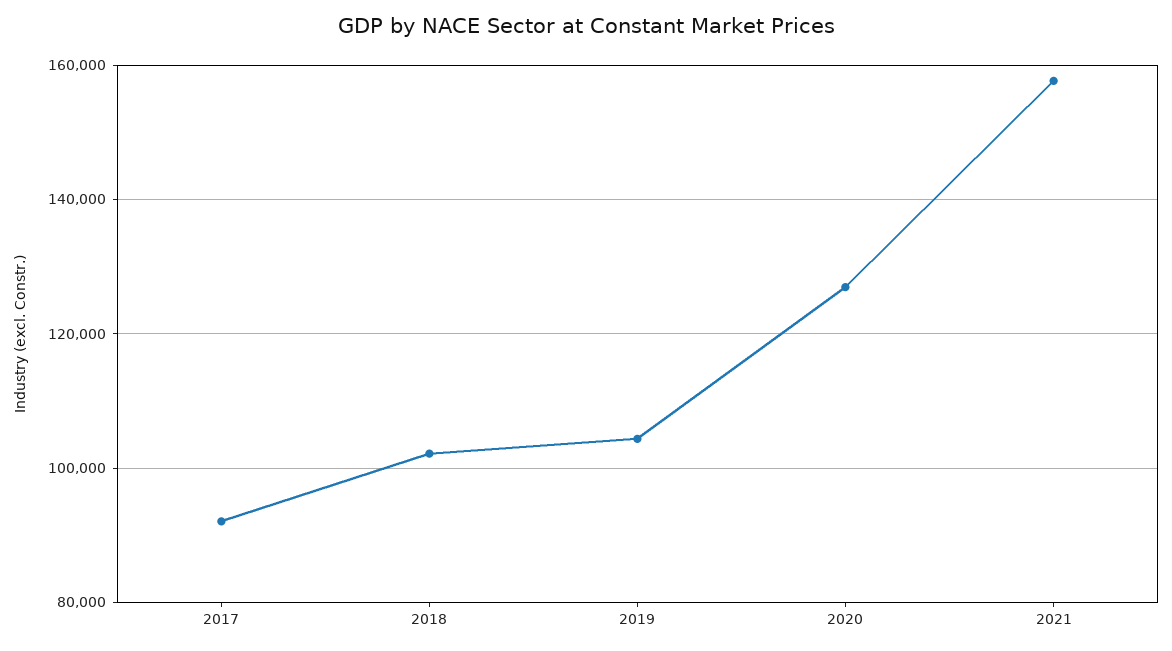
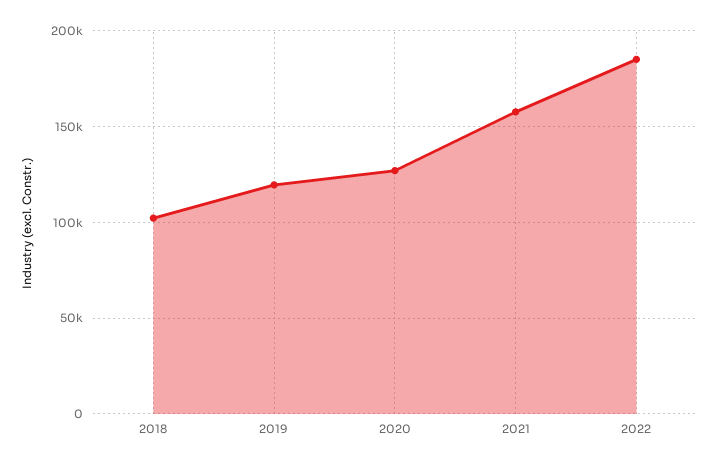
2017: 92000 -> none
2019: 104000 -> 120000
2022: none -> 185000

